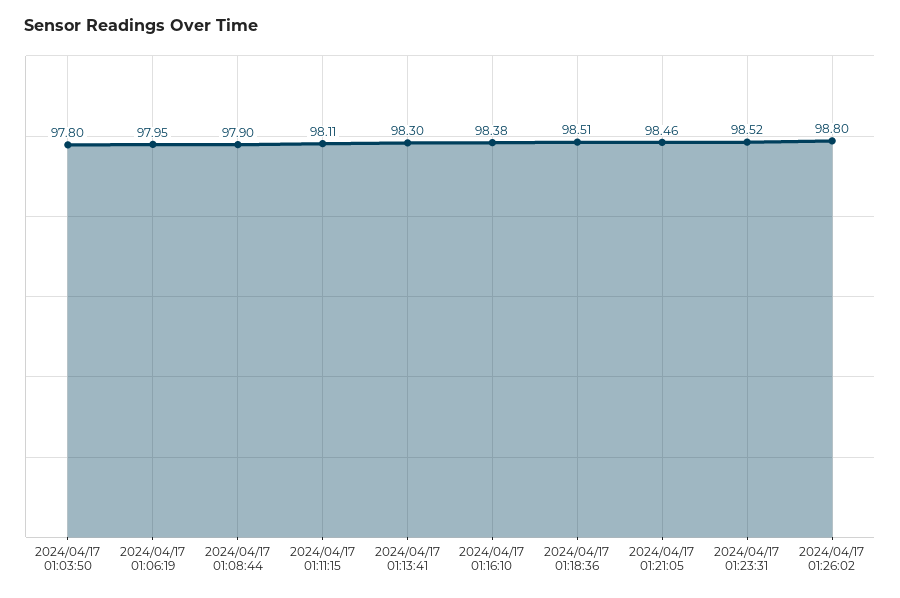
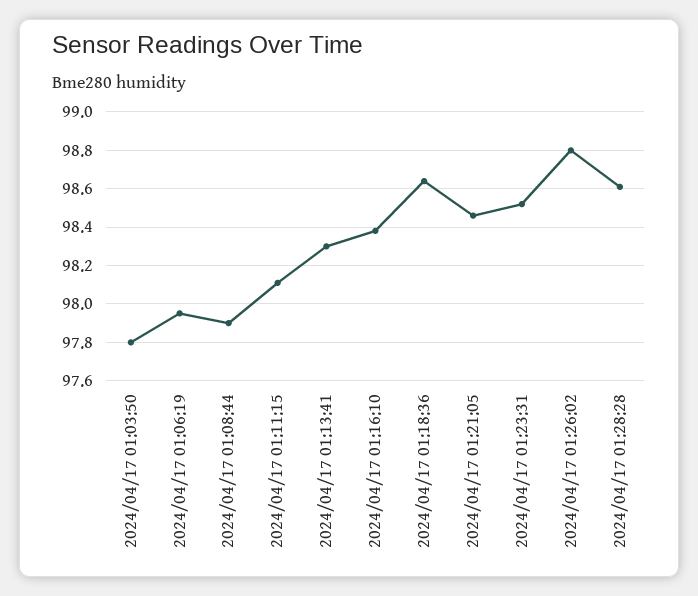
2024/04/17 01:18:36: 98.51 -> 98.65
2024/04/17 01:28:28: none -> 98.6

